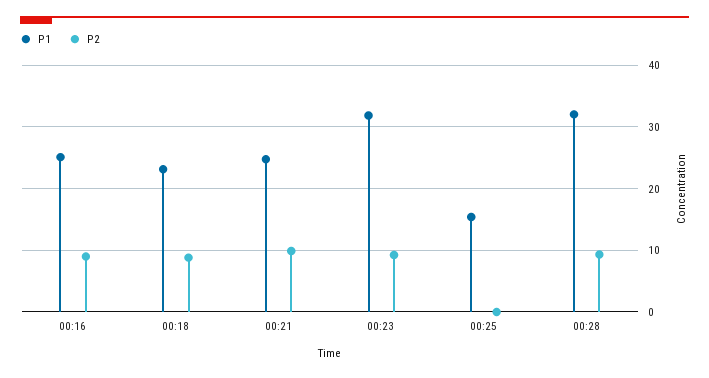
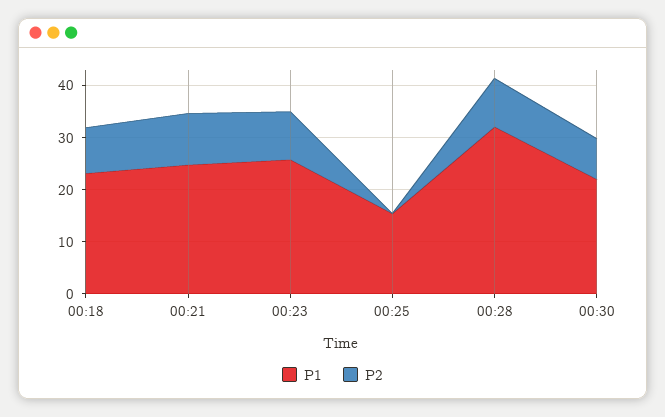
P1, 00:16: 25 -> none
P2, 00:16: 9 -> none
P1, 00:23: 32 -> 26
P1, 00:30: none -> 22
P2, 00:30: none -> 8

